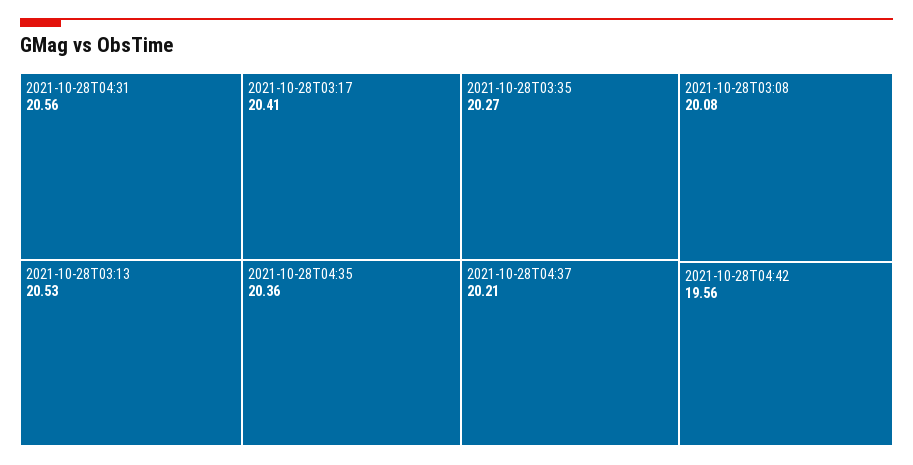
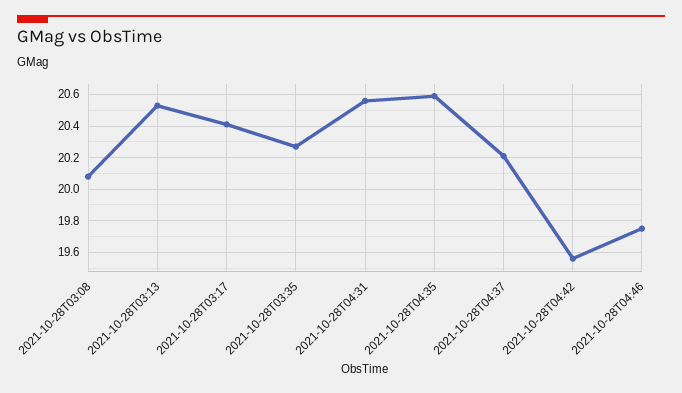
2021-10-28T04:35: 20.36 -> 20.6
2021-10-28T04:46: none -> 19.75

